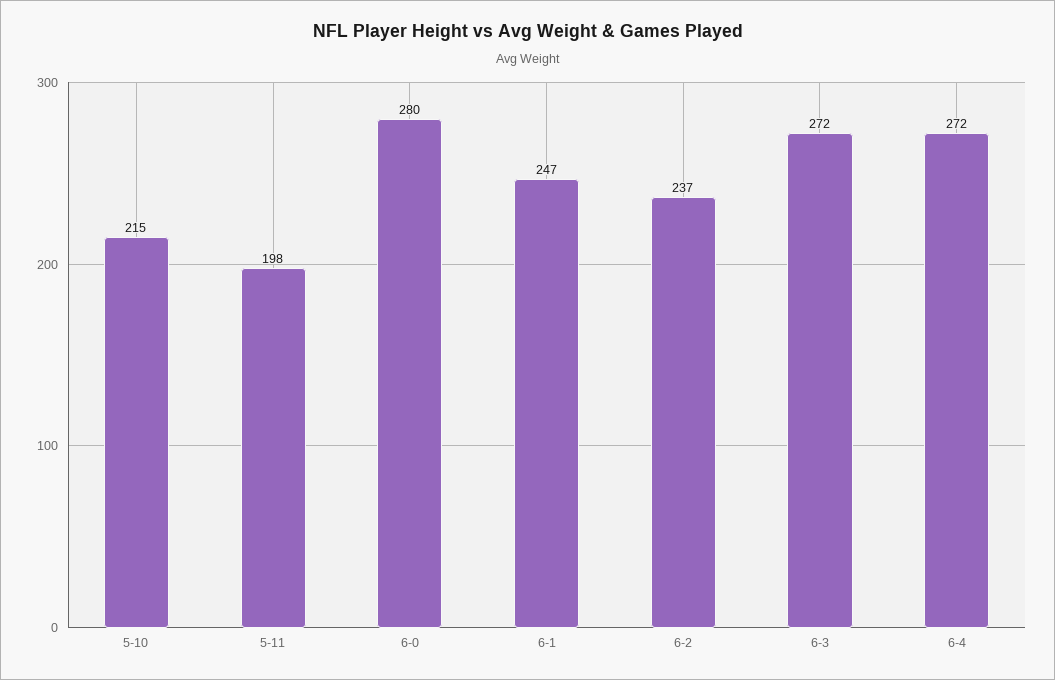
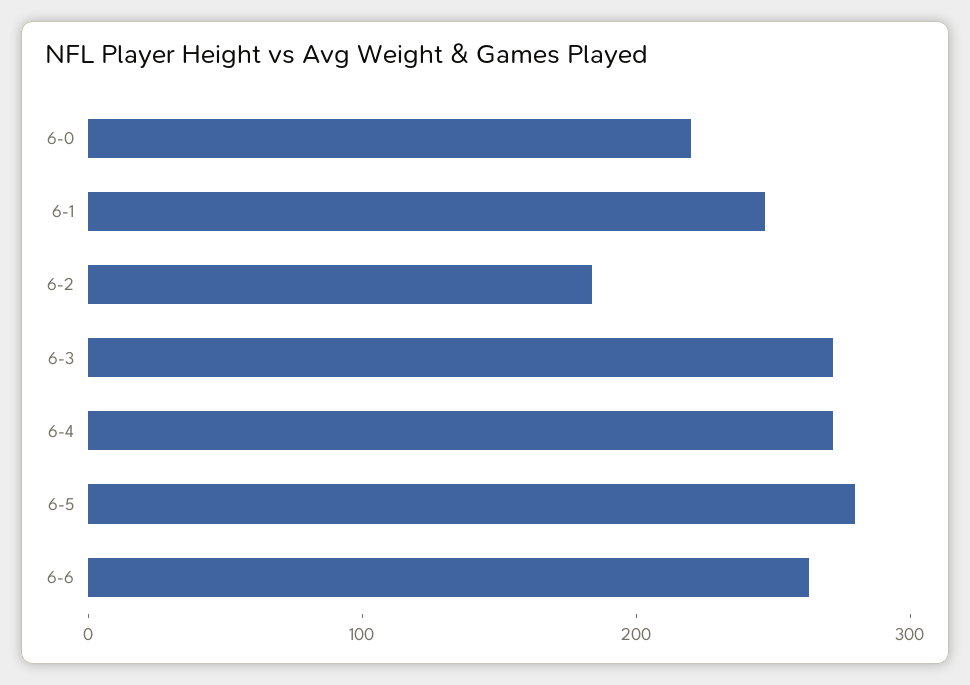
5-10: 215 -> none
5-11: 198 -> none
6-0: 280 -> 220
6-2: 237 -> 180
6-5: none -> 280
6-6: none -> 260

